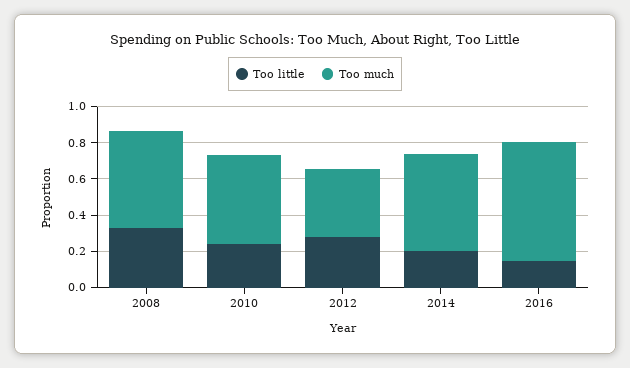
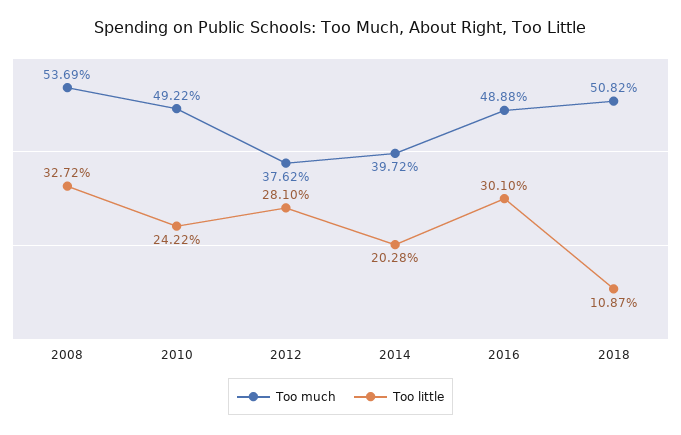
Too much, 2014: 0.55 -> 0.3972
Too little, 2016: 0.15 -> 0.301
Too much, 2016: 0.65 -> 0.4888
Too much, 2018: none -> 0.5082
Too little, 2018: none -> 0.1087

